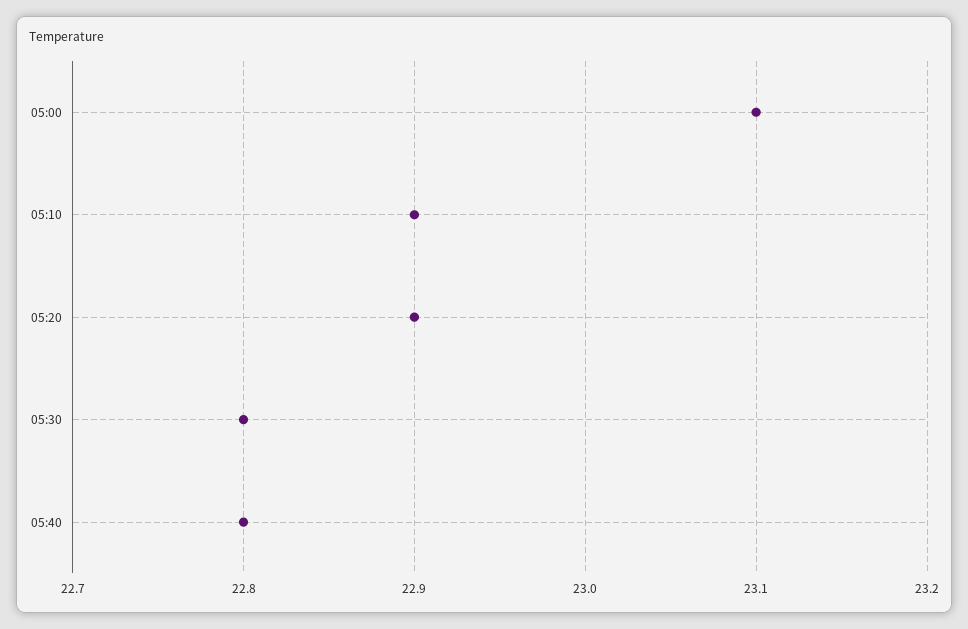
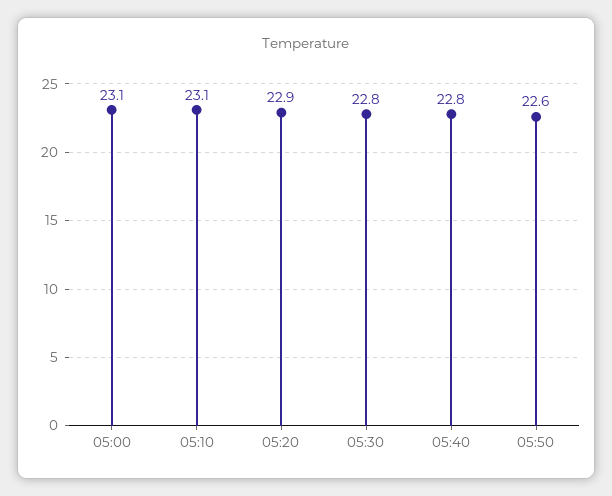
05:10: 22.9 -> 23.1
05:50: none -> 22.6

